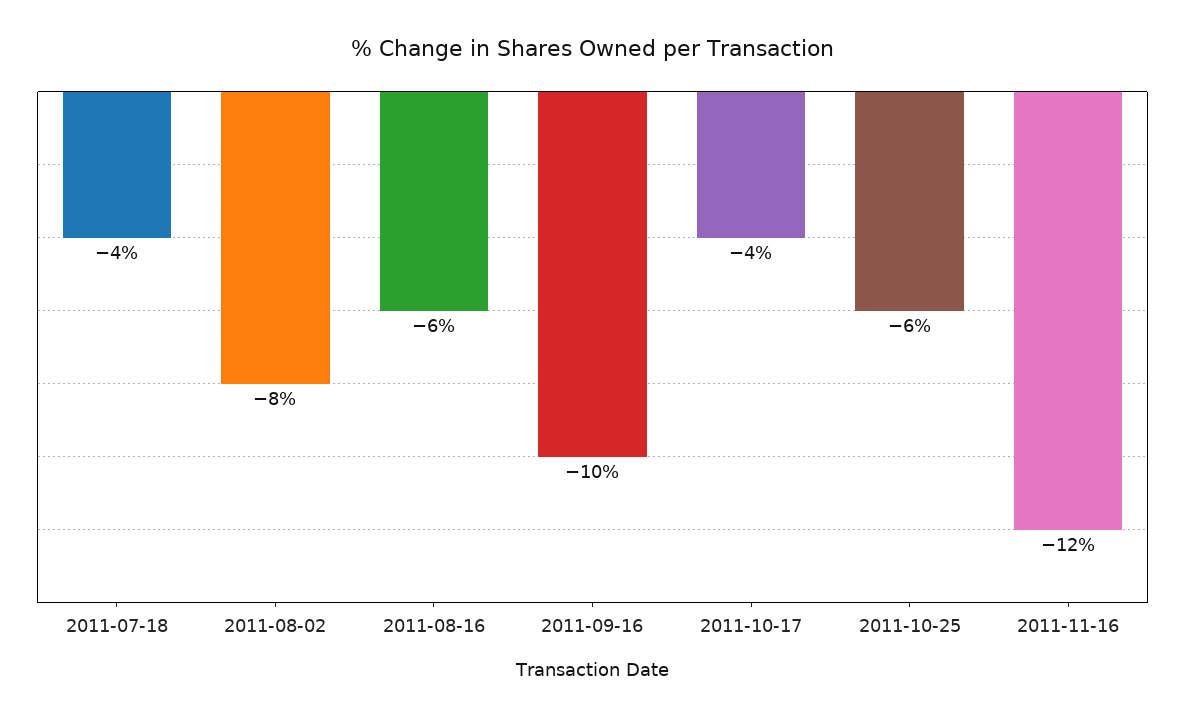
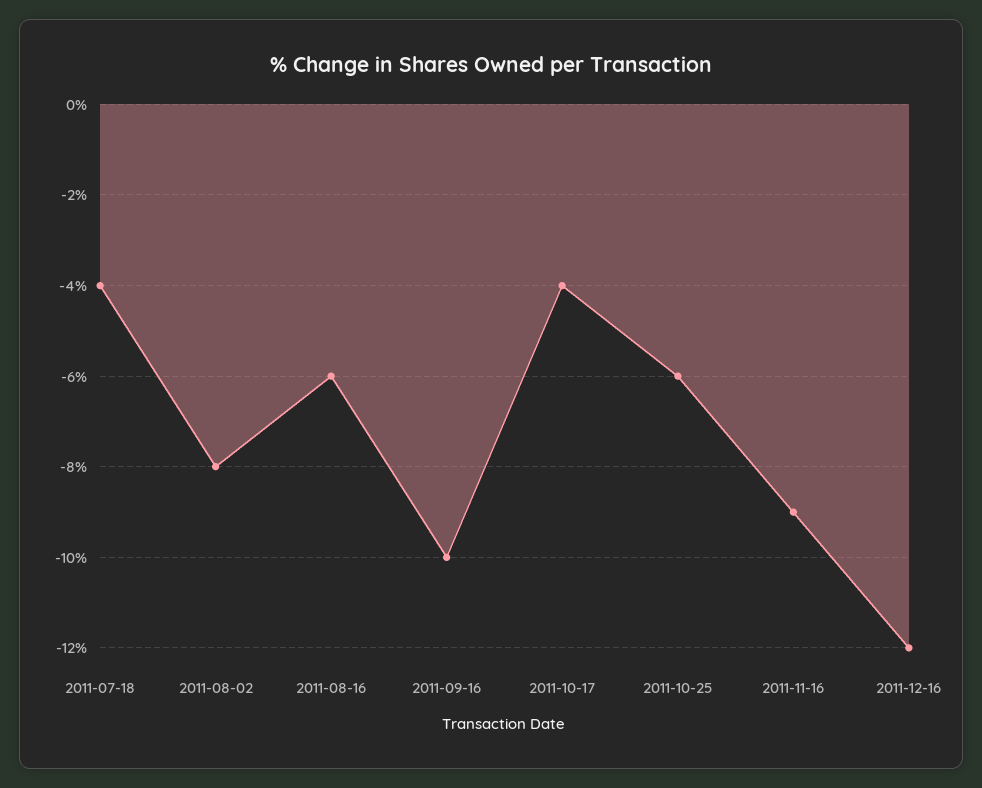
2011-11-16: -12 -> -9
2011-12-16: none -> -12

